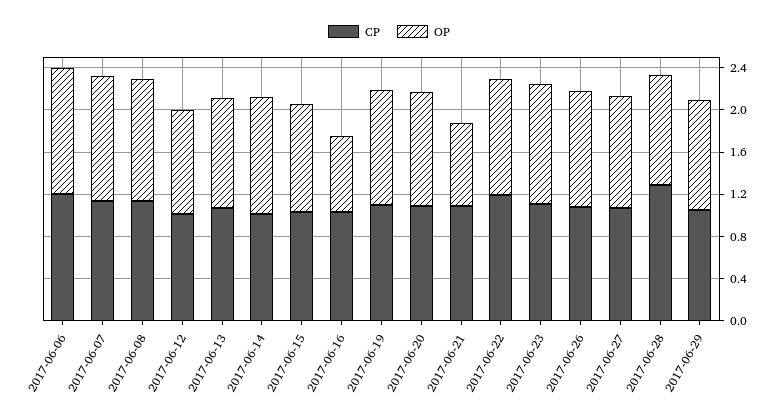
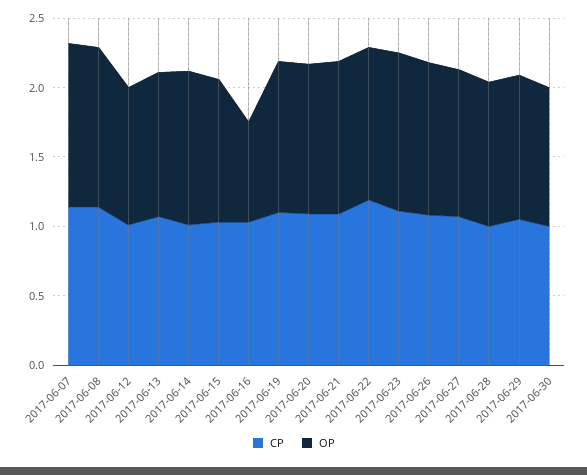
CP, 2017-06-06: 1.2 -> none
OP, 2017-06-06: 1.2 -> none
OP, 2017-06-21: 0.8 -> 1.1
CP, 2017-06-28: 1.3 -> 1
CP, 2017-06-30: none -> 1
OP, 2017-06-30: none -> 1

